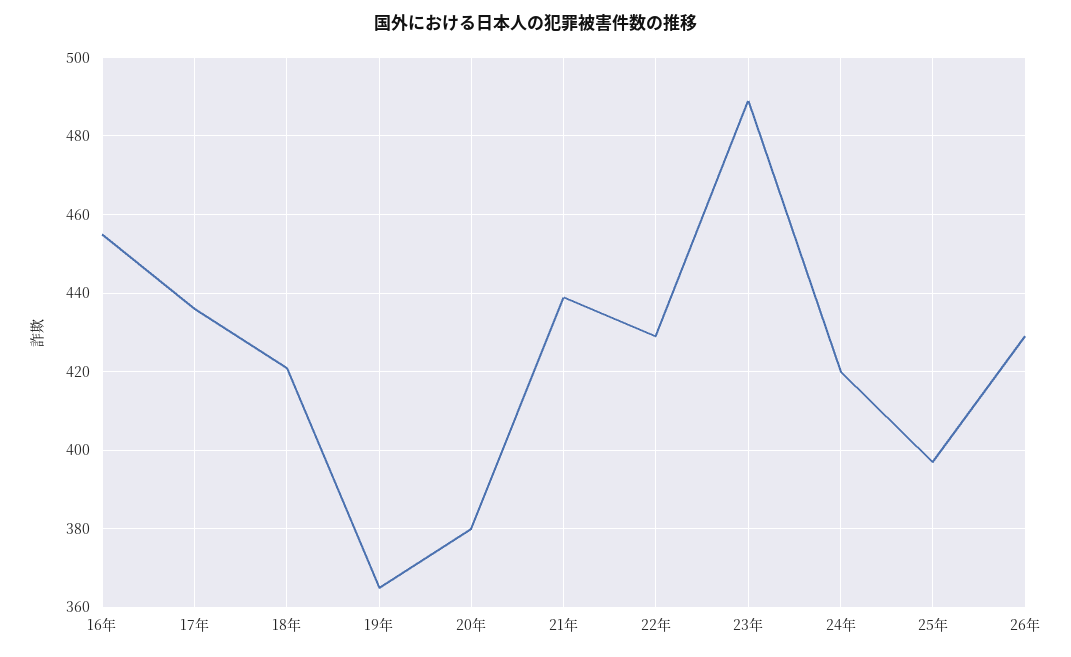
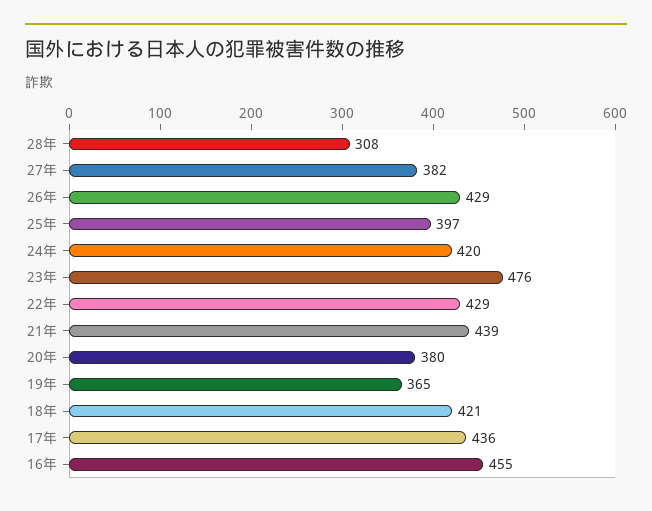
23年: 490 -> 476
28年: none -> 308
27年: none -> 382

